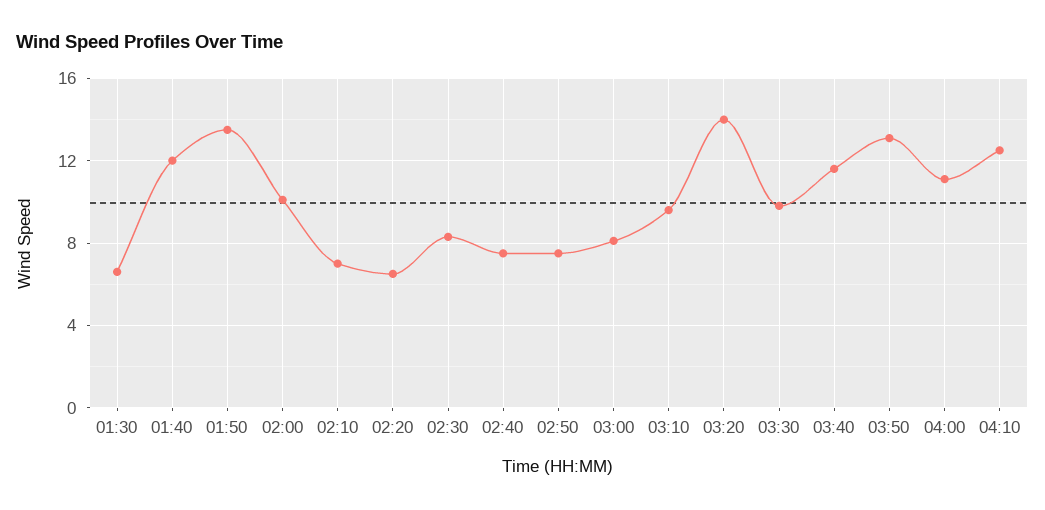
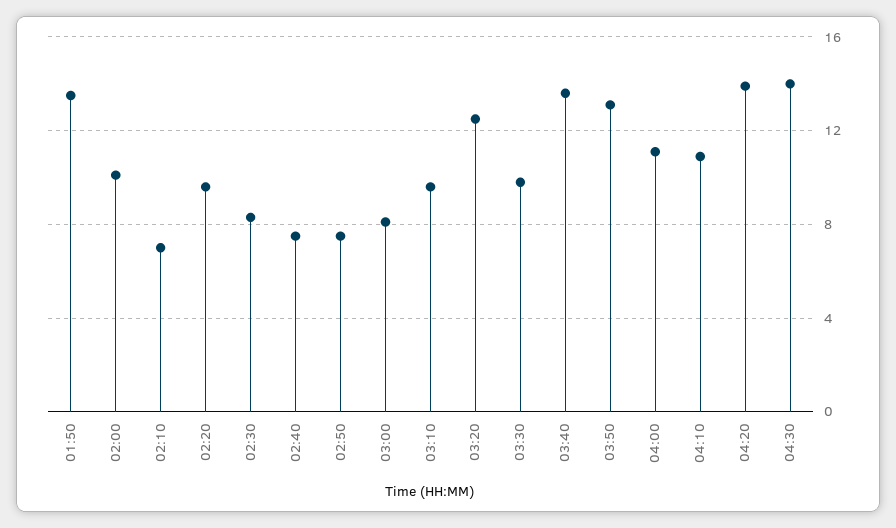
01:30: 6.5 -> none
01:40: 12 -> none
02:20: 6.5 -> 9.5
03:20: 14 -> 12.5
03:40: 11.5 -> 13.5
04:10: 12.5 -> 11
04:20: none -> 14
04:30: none -> 14

